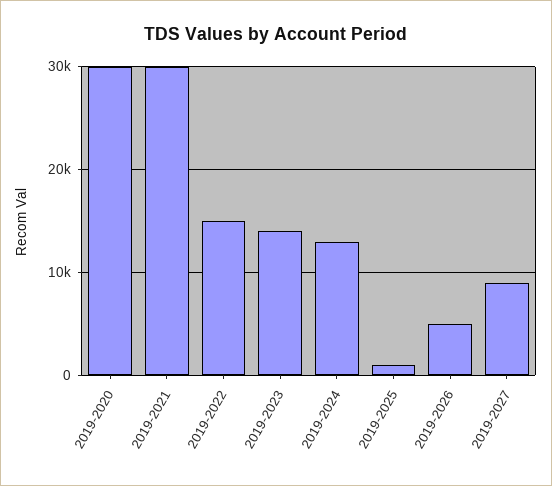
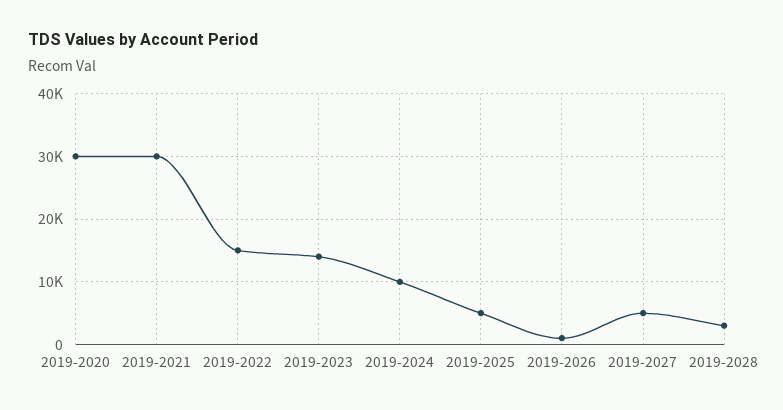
2019-2024: 13000 -> 10000
2019-2025: 1000 -> 5000
2019-2026: 5000 -> 1000
2019-2027: 9000 -> 5000
2019-2028: none -> 3000

